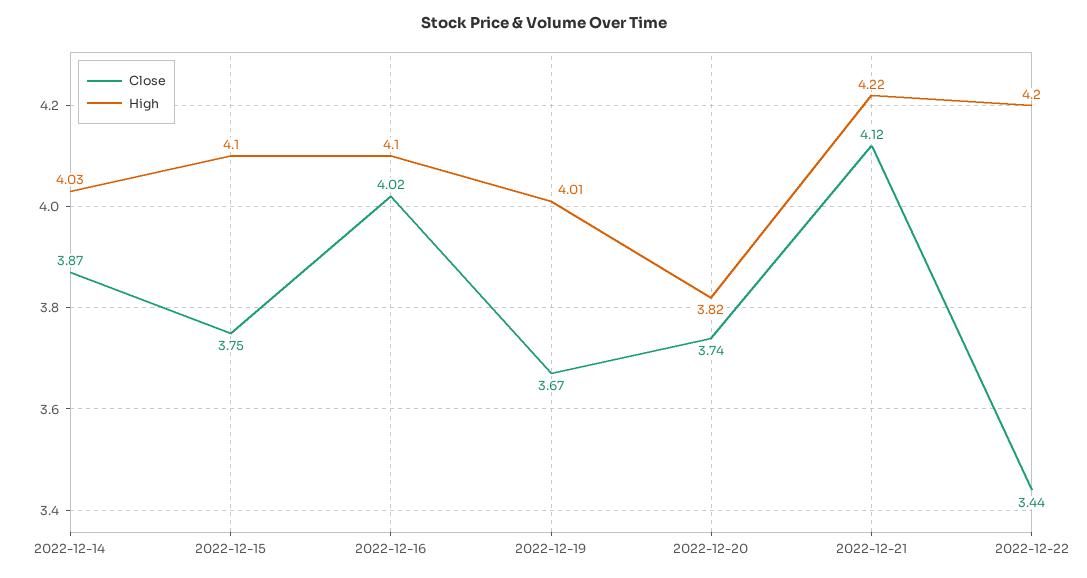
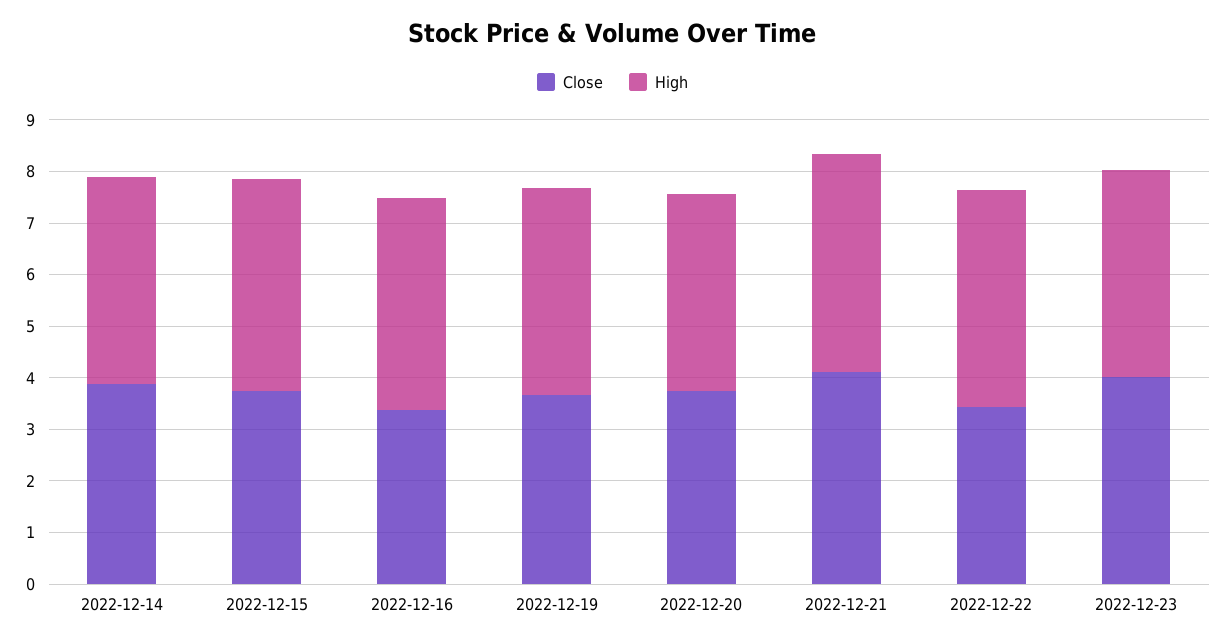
Close, 2022-12-16: 4.02 -> 3.4
Close, 2022-12-23: none -> 4
High, 2022-12-23: none -> 4

